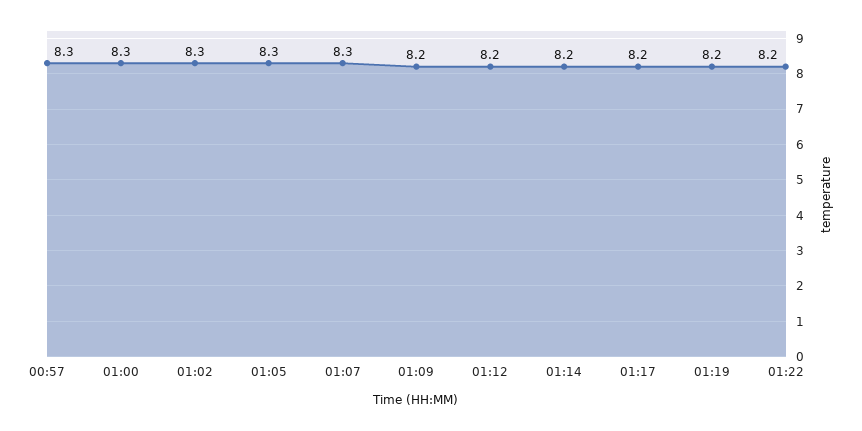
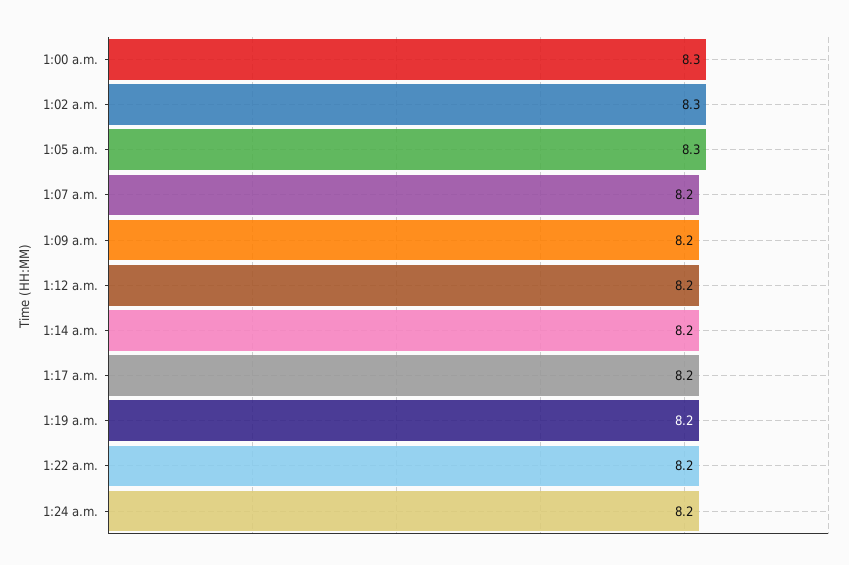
00:57: 8.3 -> none
01:07: 8.3 -> 8.2
1:24 a.m.: none -> 8.2

